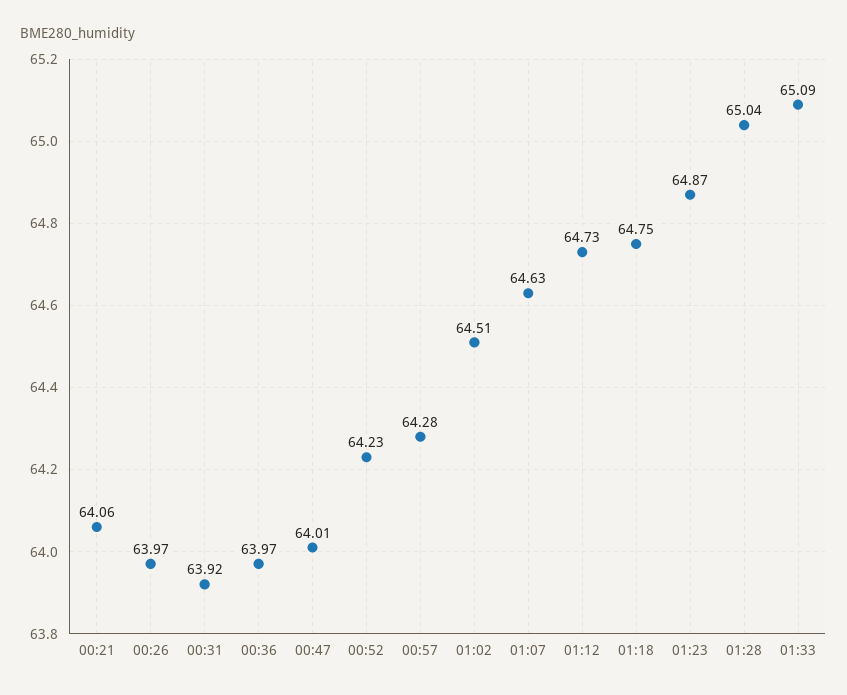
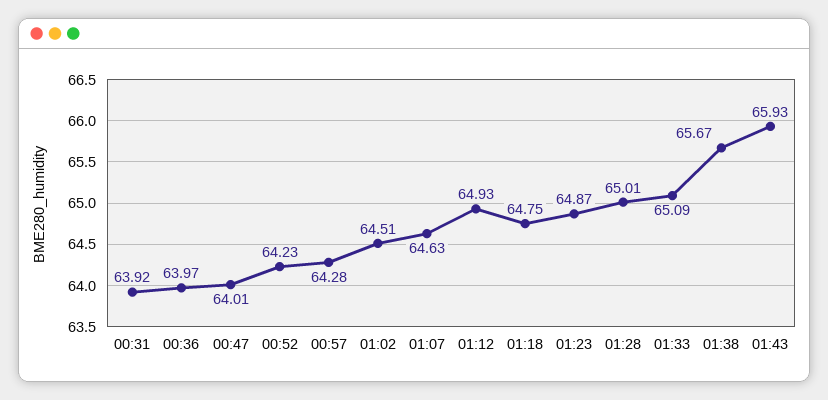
00:21: 64.06 -> none
00:26: 63.97 -> none
01:12: 64.73 -> 64.93
01:28: 65.04 -> 65.01
01:38: none -> 65.67
01:43: none -> 65.93

